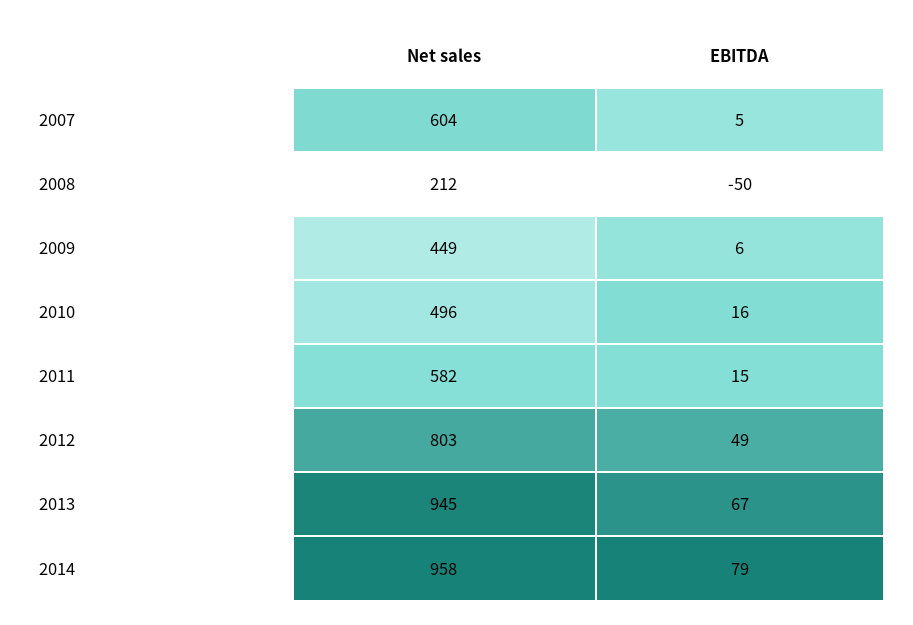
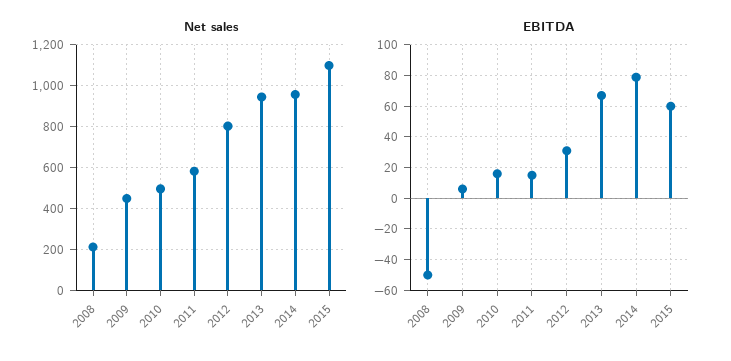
Net sales, 2007: 604 -> none
EBITDA, 2007: 5 -> none
EBITDA, 2012: 49 -> 30
Net sales, 2015: none -> 1100
EBITDA, 2015: none -> 60

